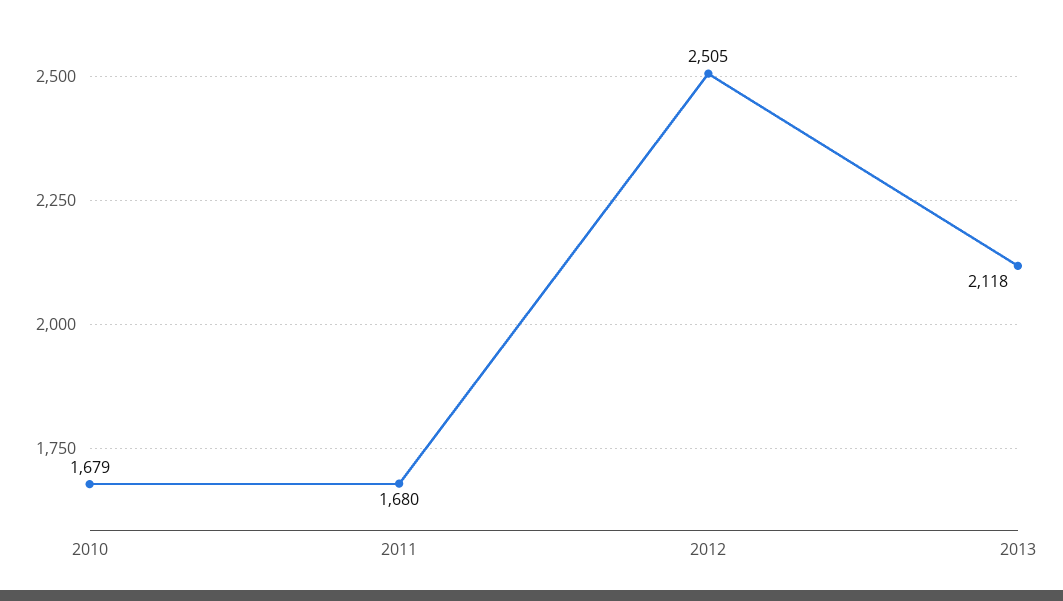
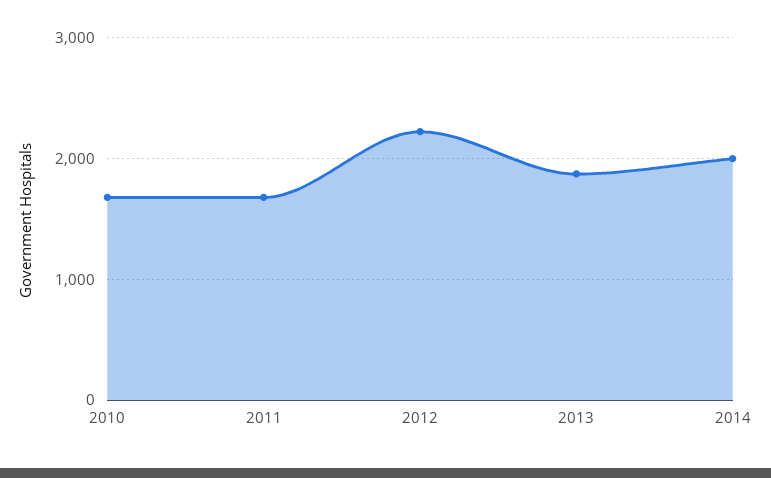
2012: 2505 -> 2200
2013: 2118 -> 1900
2014: none -> 2000

